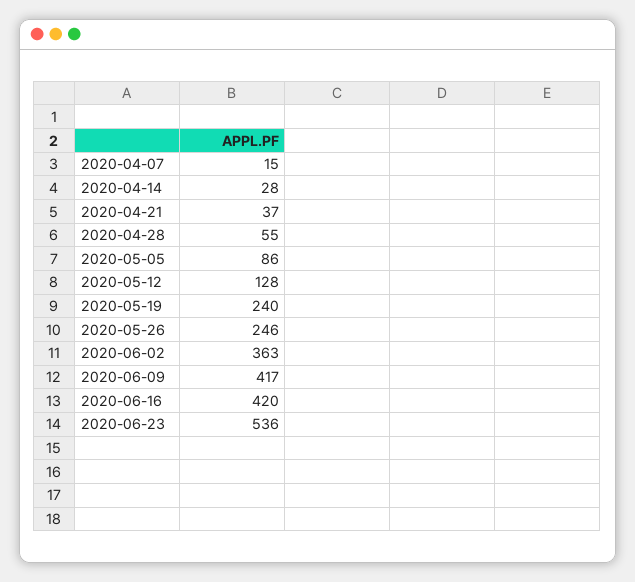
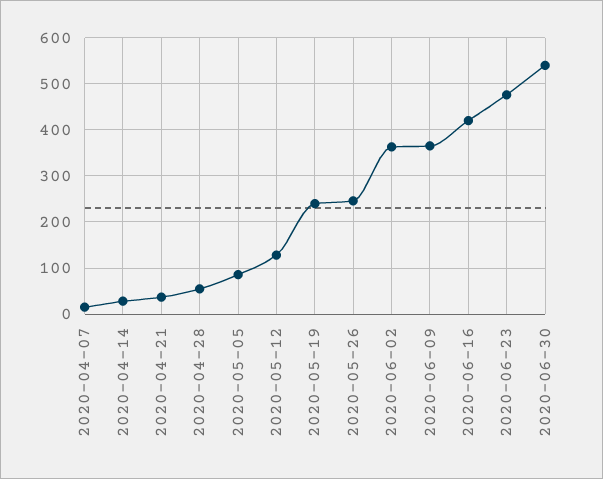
2020-06-09: 417 -> 360
2020-06-23: 536 -> 480
2020-06-30: none -> 540

